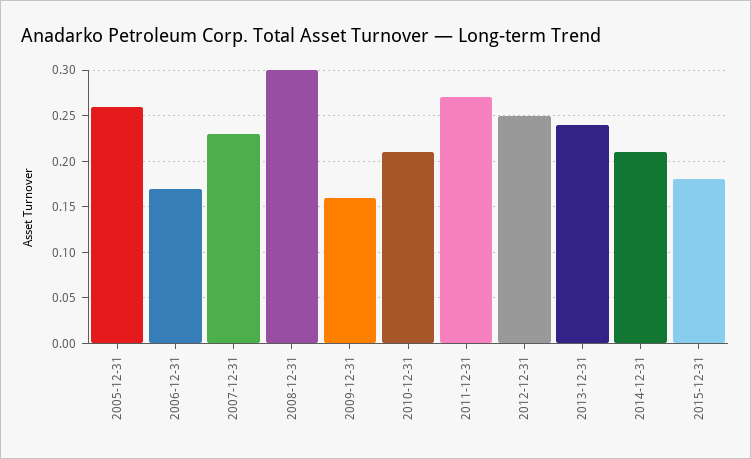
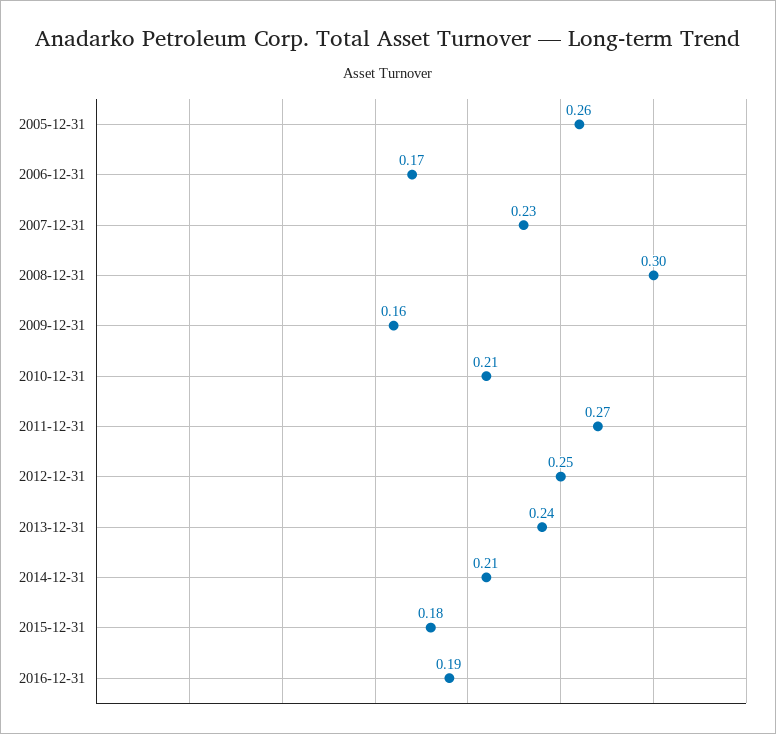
2016-12-31: none -> 0.19

